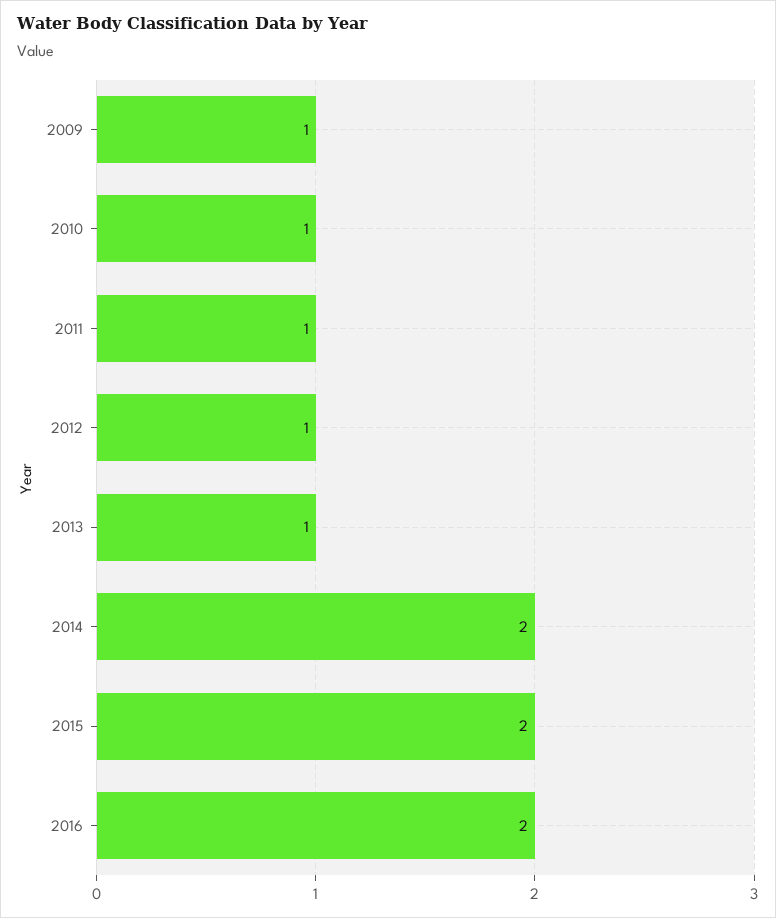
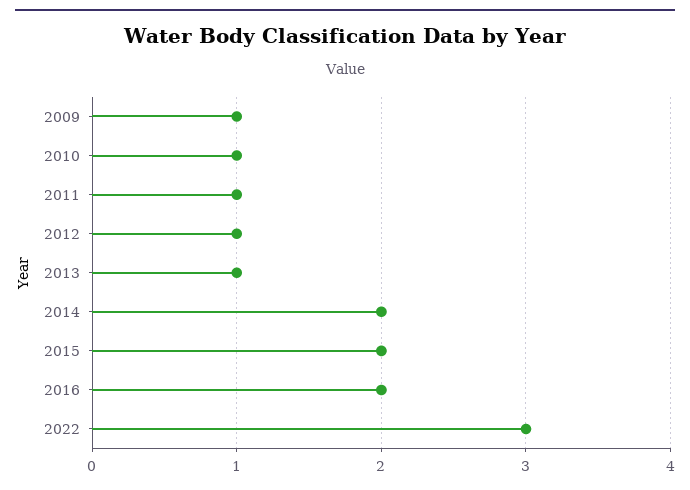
2022: none -> 3

